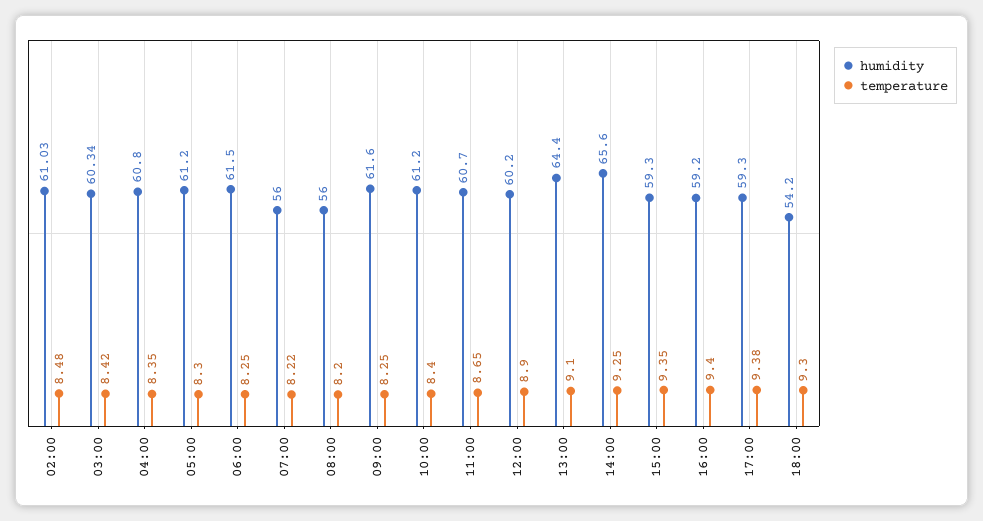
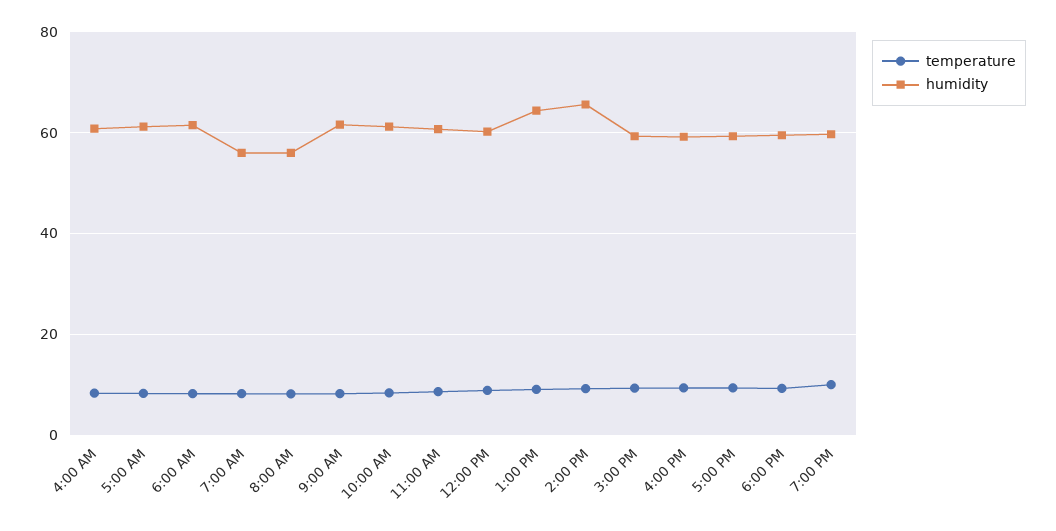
humidity, 02:00: 61.03 -> none
temperature, 02:00: 8.48 -> none
humidity, 03:00: 60.34 -> none
temperature, 03:00: 8.42 -> none
humidity, 18:00: 54.2 -> 60
temperature, 7:00 PM: none -> 10
humidity, 7:00 PM: none -> 60

